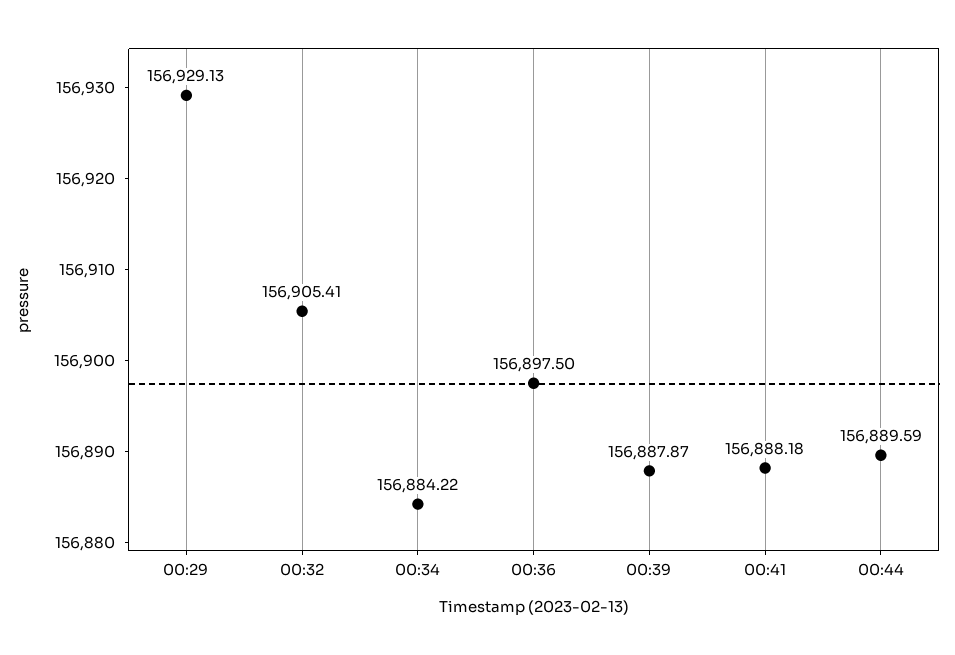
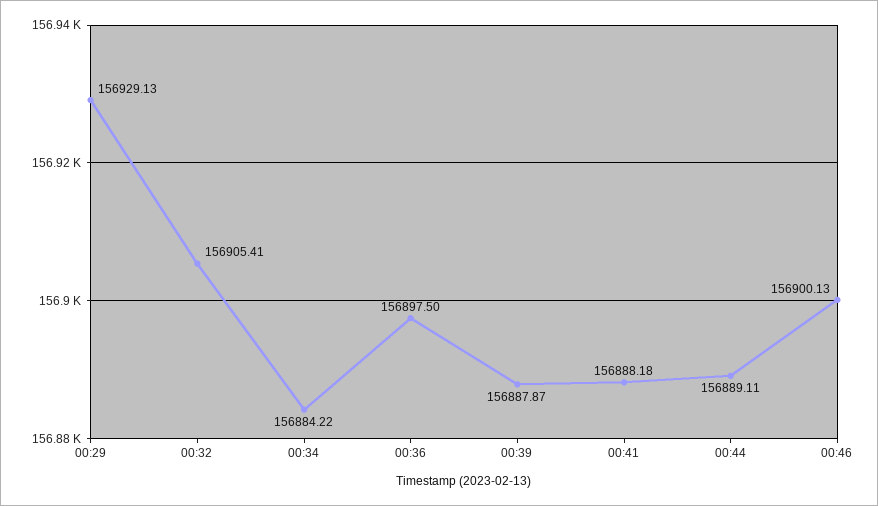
00:44: 156889.59 -> 156889.11
00:46: none -> 156900.13

